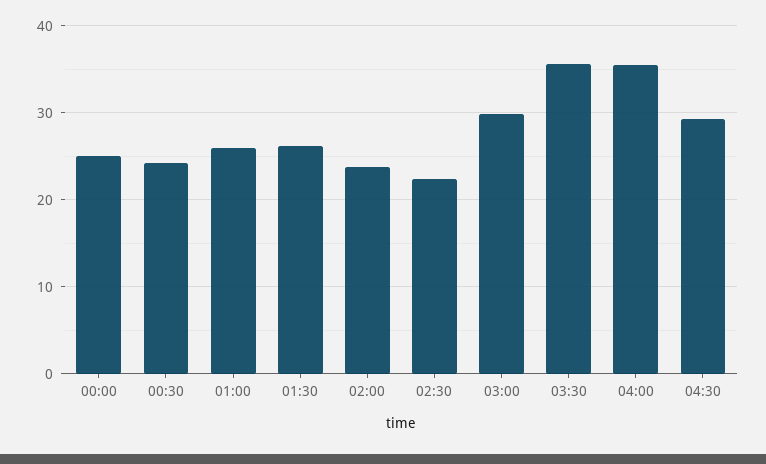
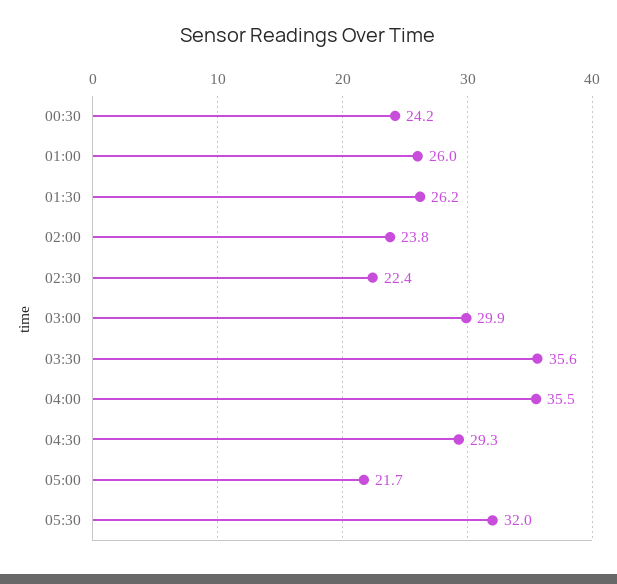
00:00: 25 -> none
05:00: none -> 21.7
05:30: none -> 32

